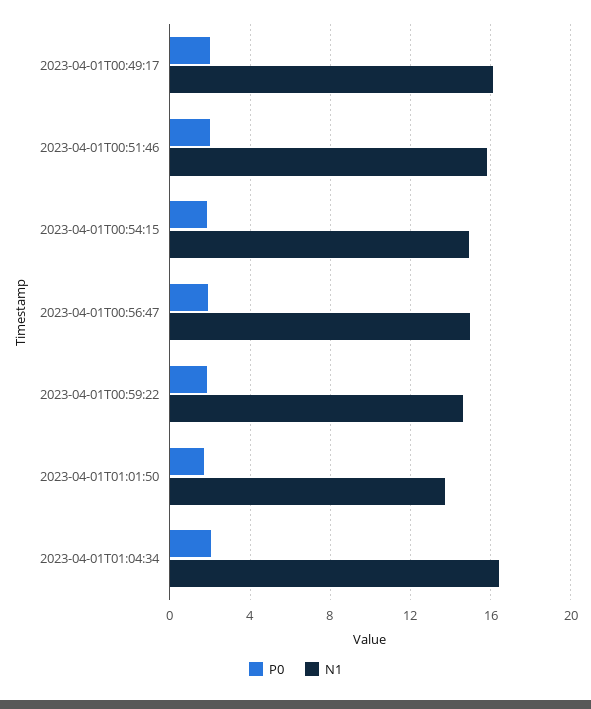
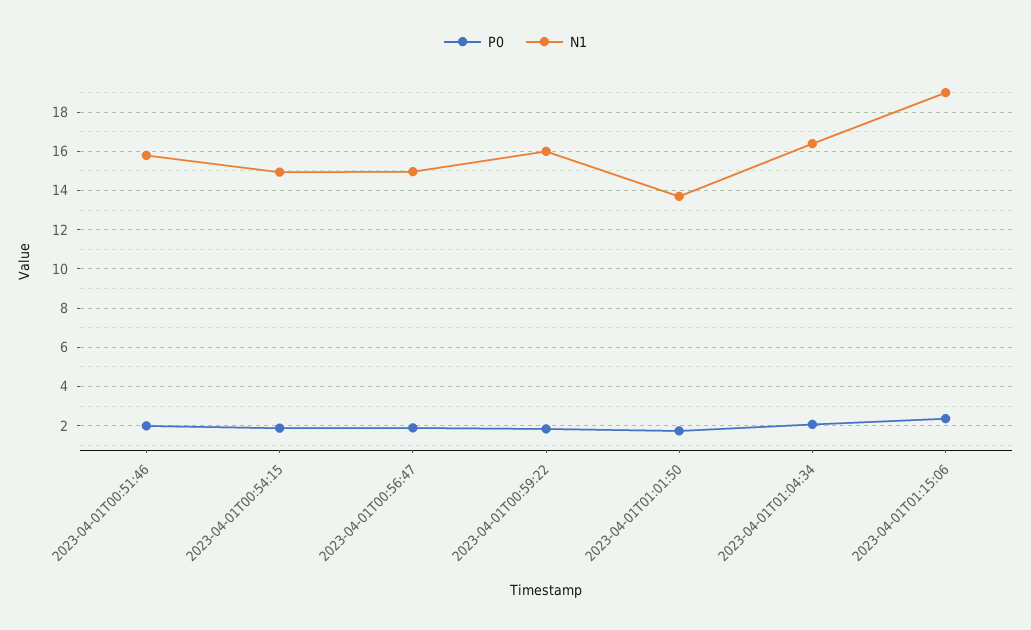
P0, 2023-04-01T00:49:17: 2 -> none
N1, 2023-04-01T00:49:17: 16 -> none
N1, 2023-04-01T00:59:22: 14.5 -> 16
P0, 2023-04-01T01:15:06: none -> 2.5
N1, 2023-04-01T01:15:06: none -> 19

